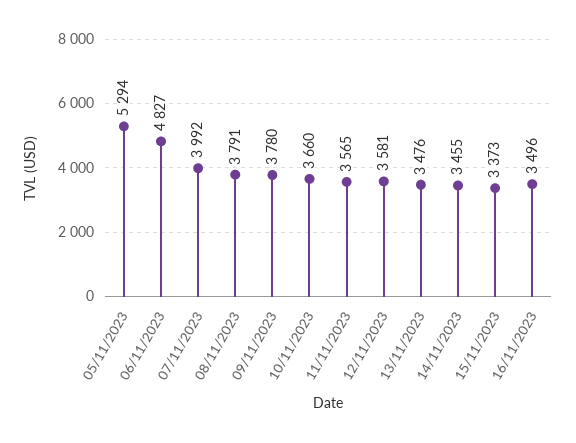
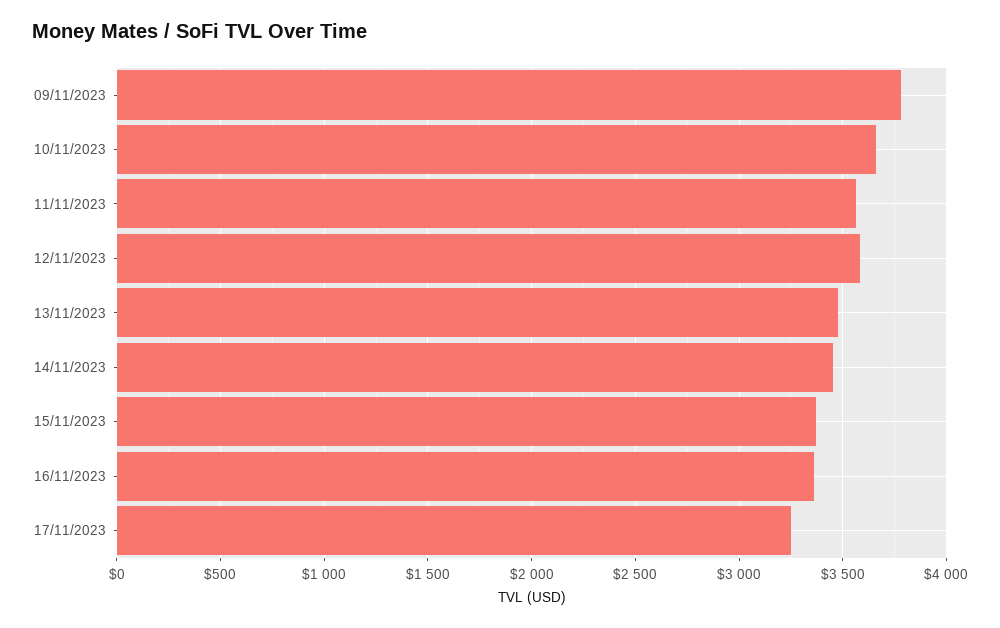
05/11/2023: 5294 -> none
06/11/2023: 4827 -> none
07/11/2023: 3992 -> none
08/11/2023: 3791 -> none
16/11/2023: 3496 -> 3350
17/11/2023: none -> 3250

